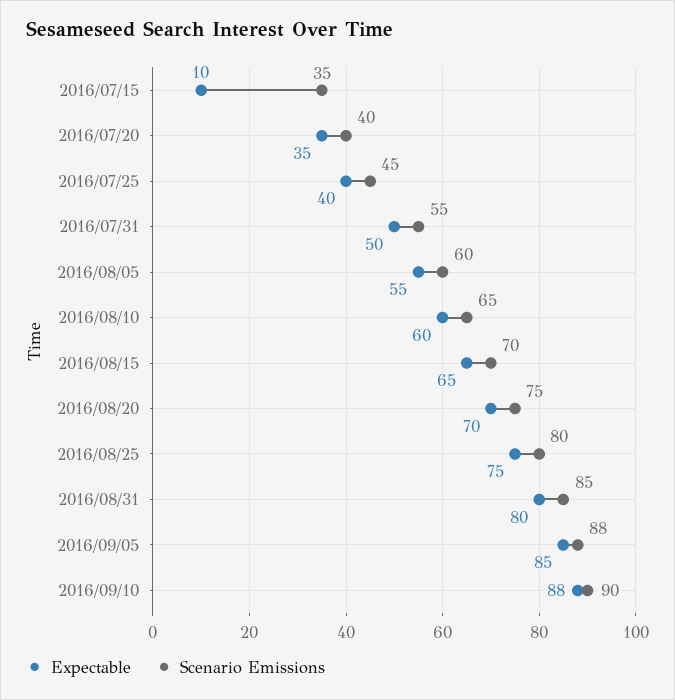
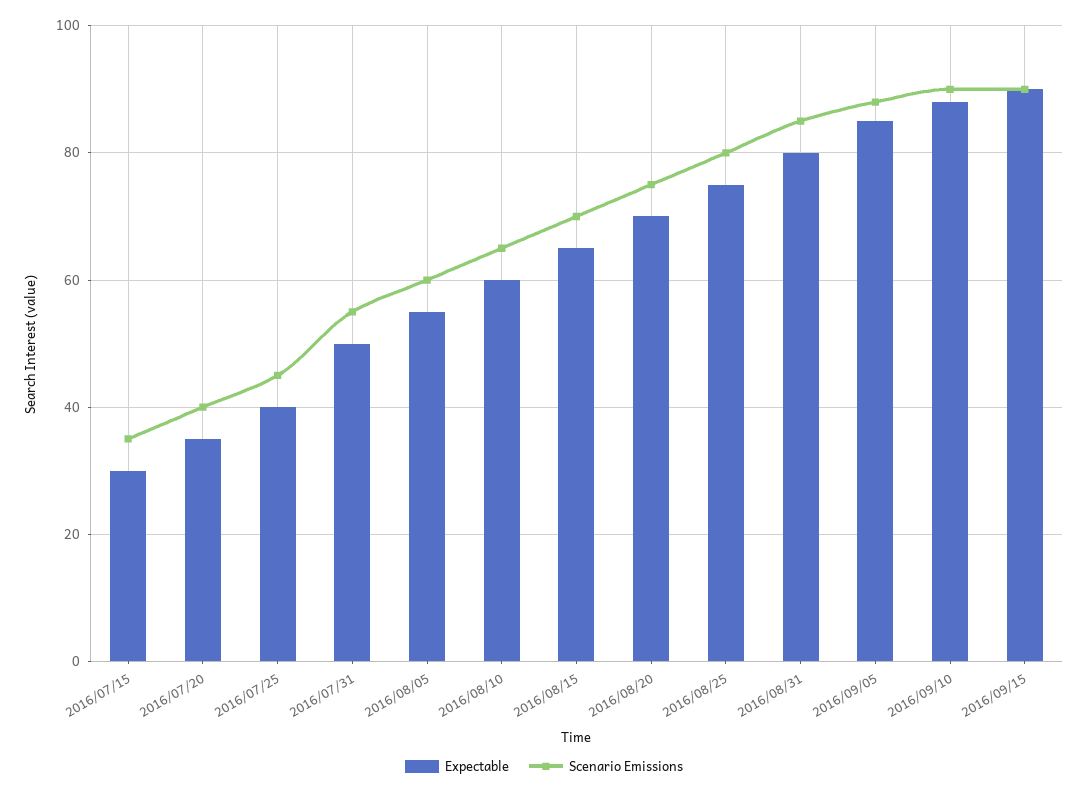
Expectable, 2016/07/15: 10 -> 30
Expectable, 2016/09/15: none -> 90
Scenario Emissions, 2016/09/15: none -> 90

